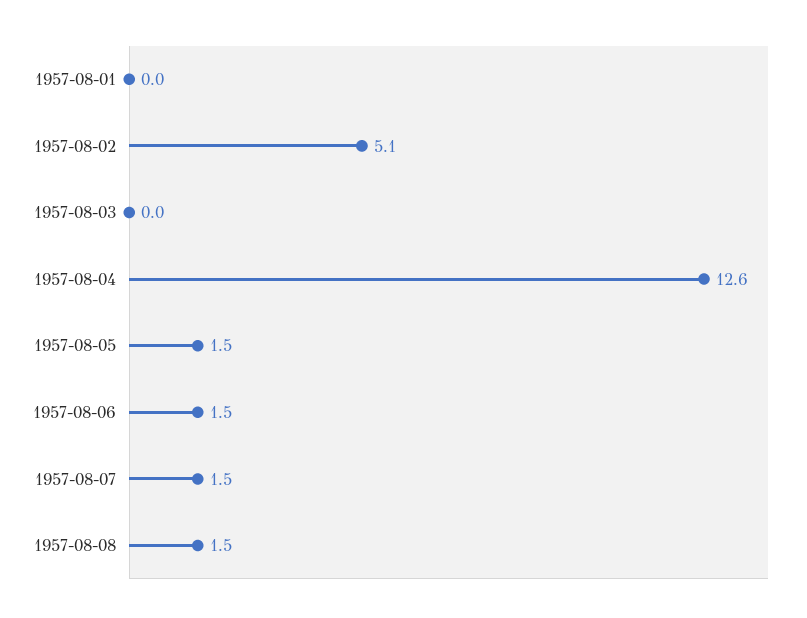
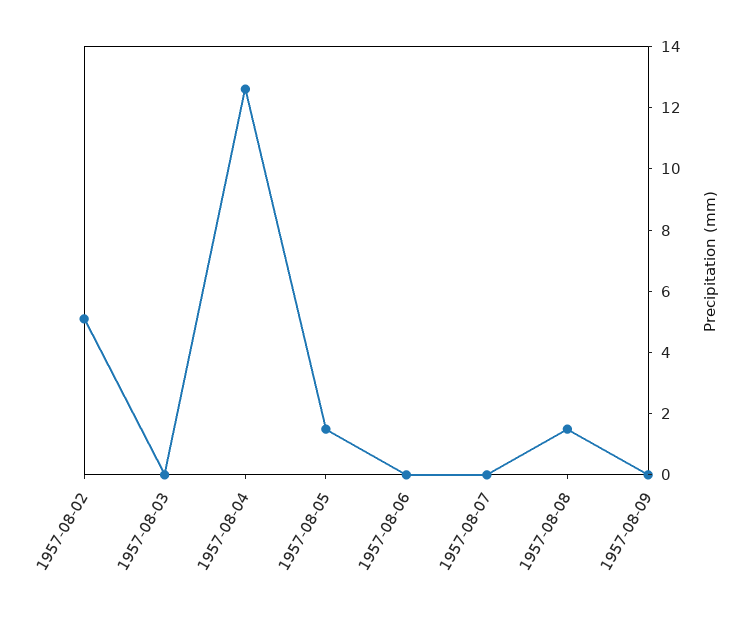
1957-08-01: 0 -> none
1957-08-06: 1.5 -> 0
1957-08-07: 1.5 -> 0
1957-08-09: none -> 0

